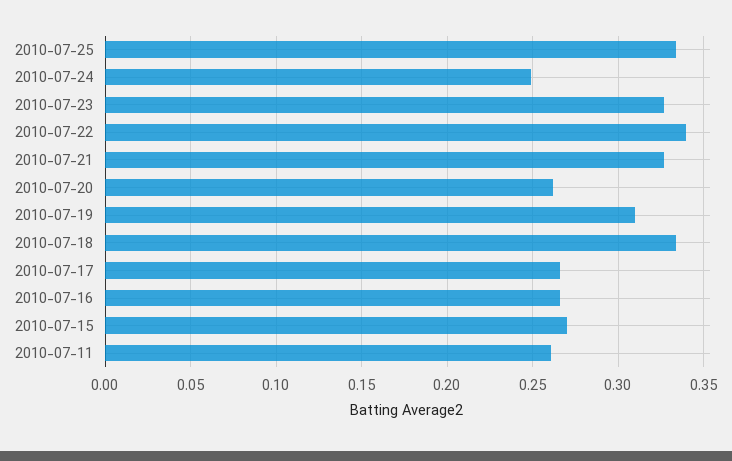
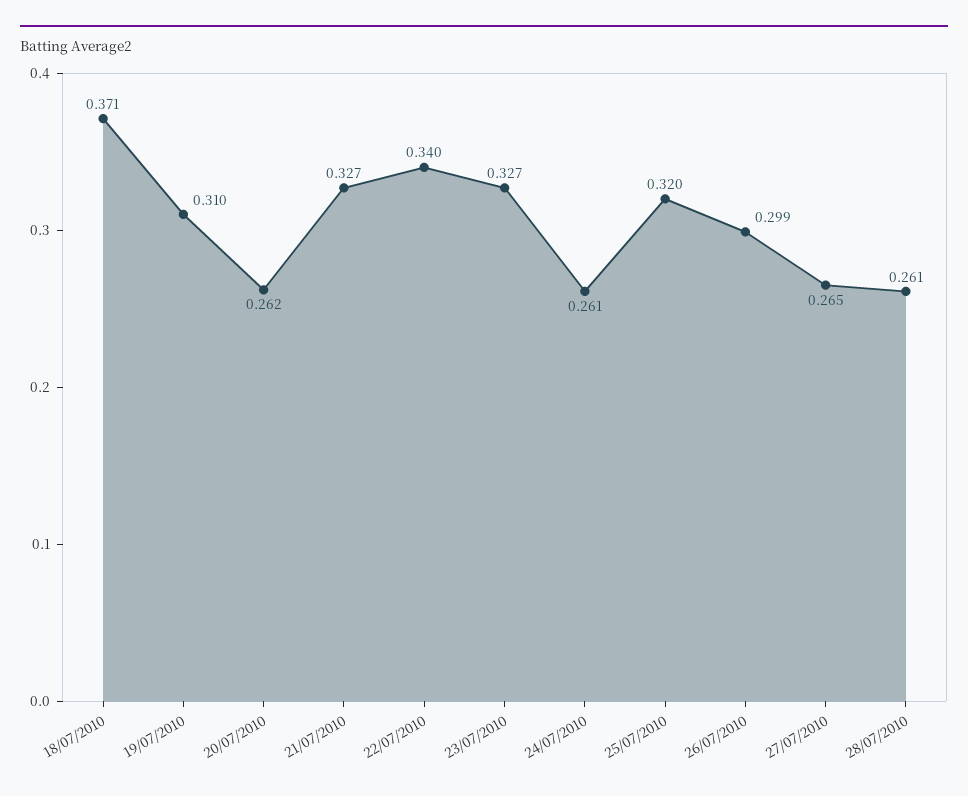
2010-07-25: 0.335 -> 0.32
2010-07-24: 0.25 -> 0.261
2010-07-18: 0.335 -> 0.371
2010-07-17: 0.265 -> none
2010-07-16: 0.265 -> none
2010-07-15: 0.27 -> none
2010-07-11: 0.26 -> none
26/07/2010: none -> 0.299
27/07/2010: none -> 0.265
28/07/2010: none -> 0.261

